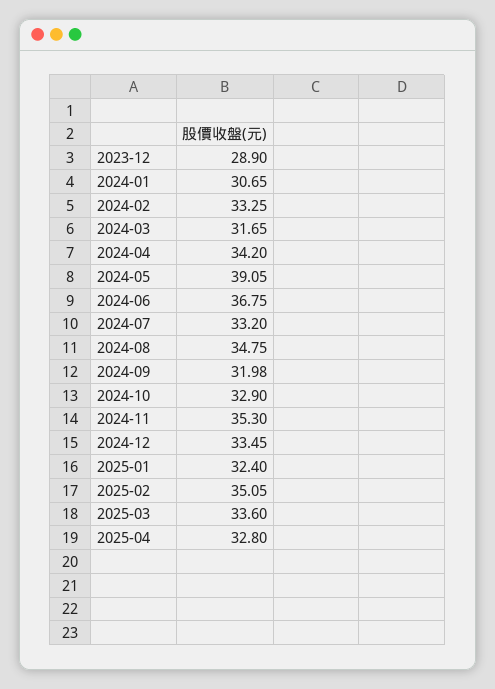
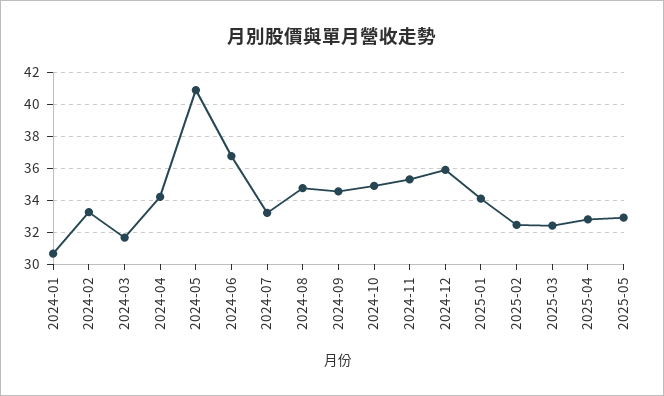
2023-12: 28.9 -> none
2024-05: 39.05 -> 41
2024-09: 31.98 -> 34.5
2024-10: 32.9 -> 35
2024-12: 33.45 -> 36
2025-01: 32.4 -> 34
2025-02: 35.05 -> 32.5
2025-03: 33.6 -> 32.5
2025-05: none -> 33

